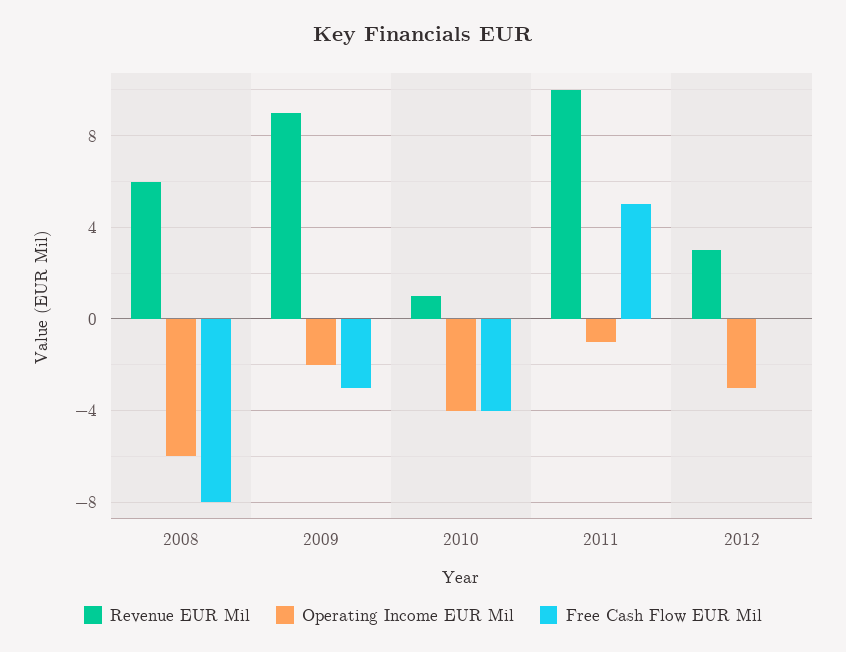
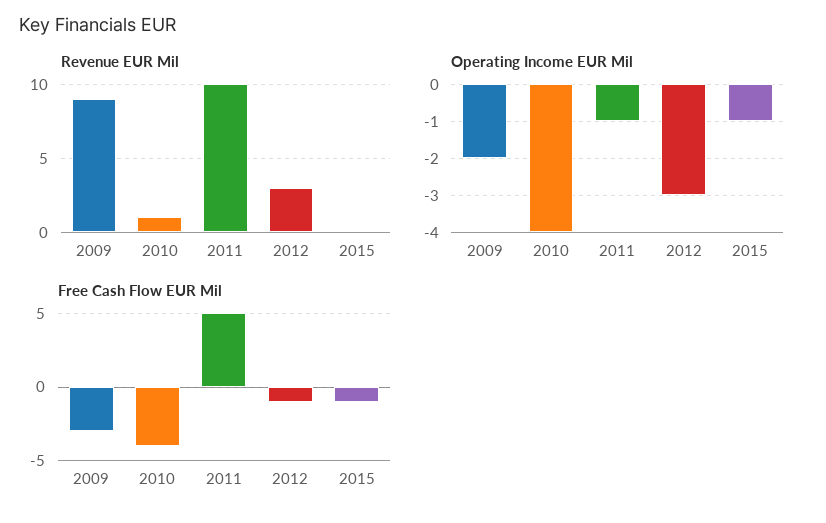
Revenue EUR Mil, 2008: 6 -> none
Operating Income EUR Mil, 2008: -6 -> none
Free Cash Flow EUR Mil, 2008: -8 -> none
Free Cash Flow EUR Mil, 2012: 0 -> -1
Revenue EUR Mil, 2015: none -> 0
Operating Income EUR Mil, 2015: none -> -1
Free Cash Flow EUR Mil, 2015: none -> -1

